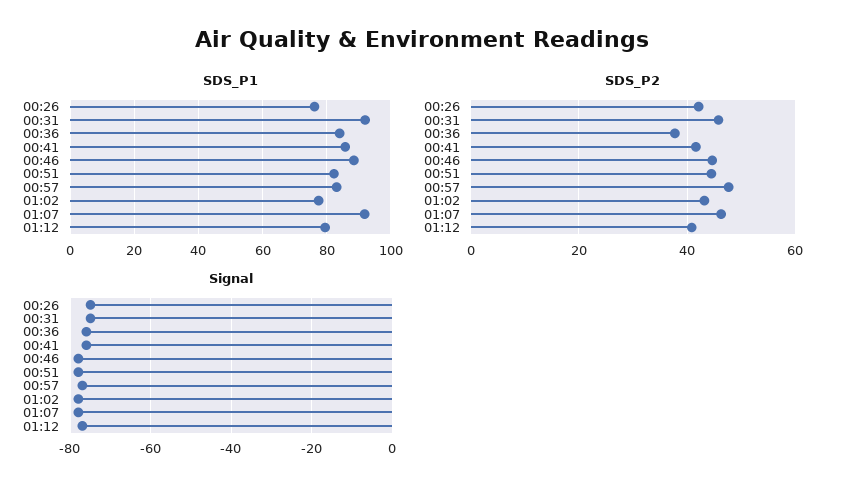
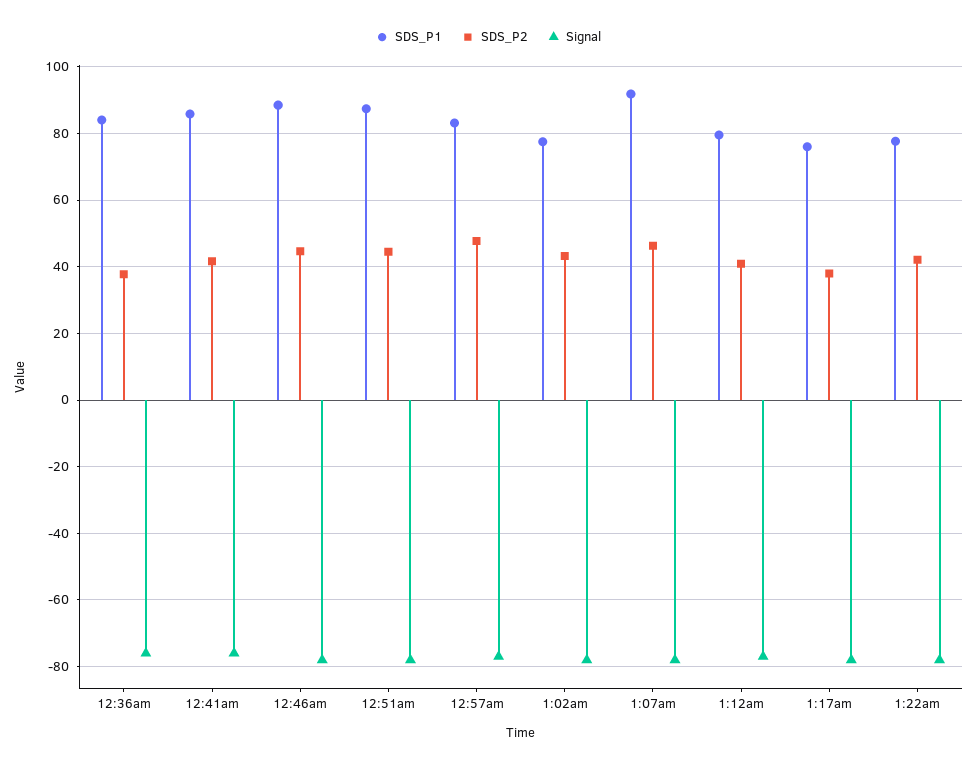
SDS_P1, 00:26: 76 -> none
SDS_P1, 00:31: 92 -> none
SDS_P1, 00:51: 82 -> 88
SDS_P2, 00:26: 42 -> none
SDS_P2, 00:31: 46 -> none
Signal, 00:26: -75 -> none
Signal, 00:31: -75 -> none
SDS_P1, 1:17am: none -> 76
SDS_P2, 1:17am: none -> 38
Signal, 1:17am: none -> -78
SDS_P1, 1:22am: none -> 78
SDS_P2, 1:22am: none -> 42
Signal, 1:22am: none -> -78

